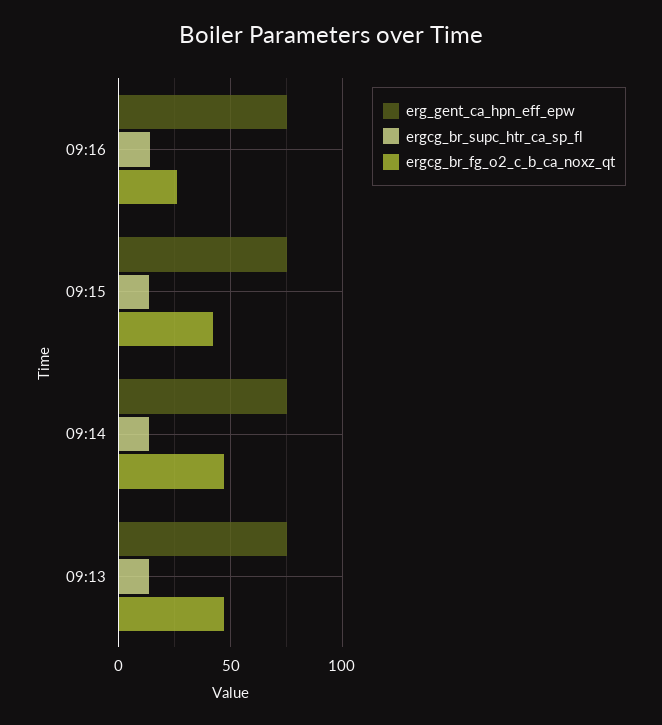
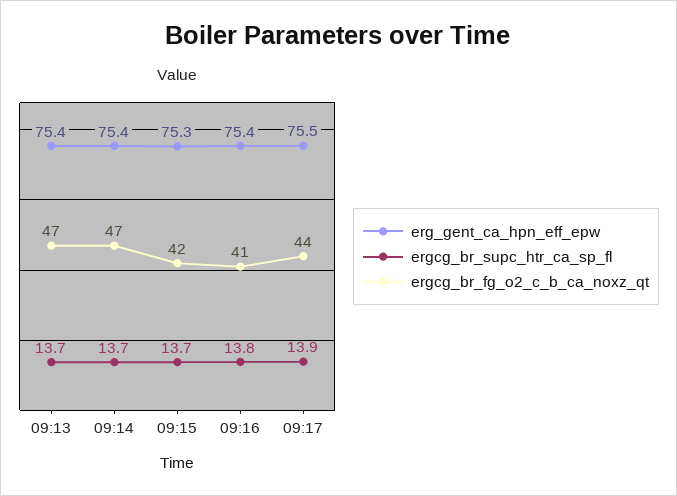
ergcg_br_fg_o2_c_b_ca_noxz_qt, 09:16: 25 -> 41
erg_gent_ca_hpn_eff_epw, 09:17: none -> 75.5
ergcg_br_supc_htr_ca_sp_fl, 09:17: none -> 13.9
ergcg_br_fg_o2_c_b_ca_noxz_qt, 09:17: none -> 44

